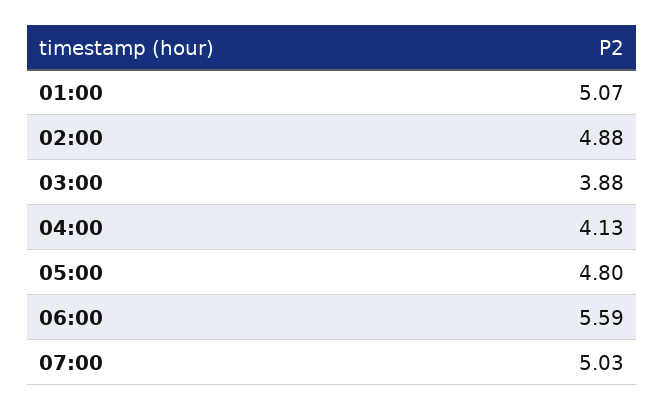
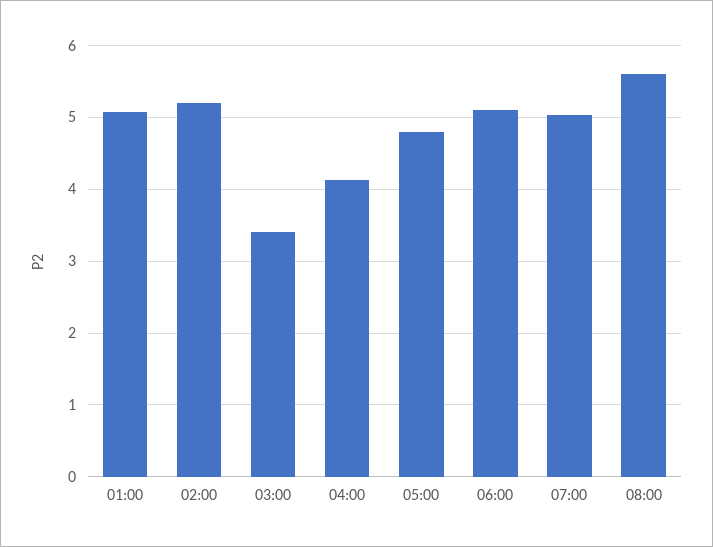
02:00: 4.88 -> 5.2
03:00: 3.88 -> 3.4
06:00: 5.59 -> 5.1
08:00: none -> 5.6

